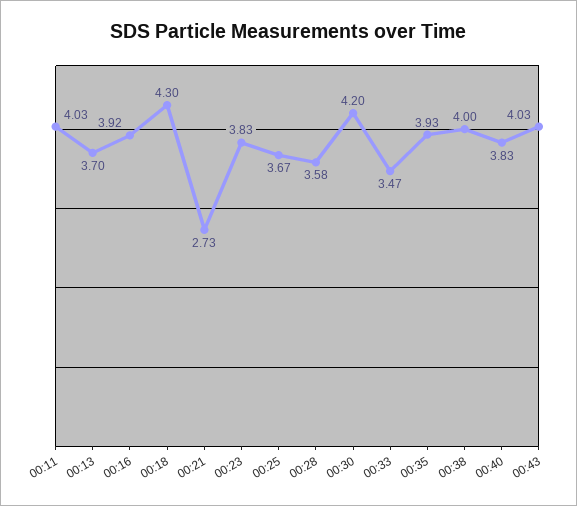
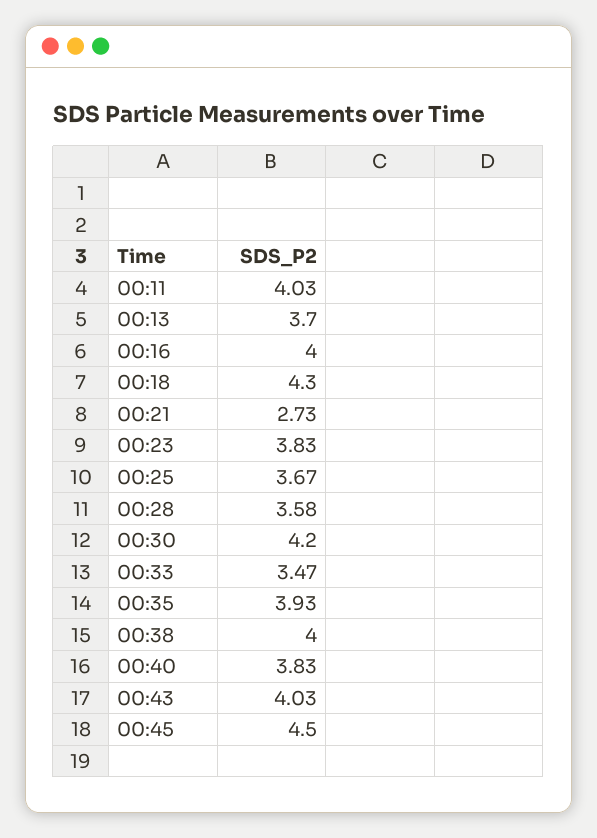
00:16: 3.92 -> 4
00:45: none -> 4.5

